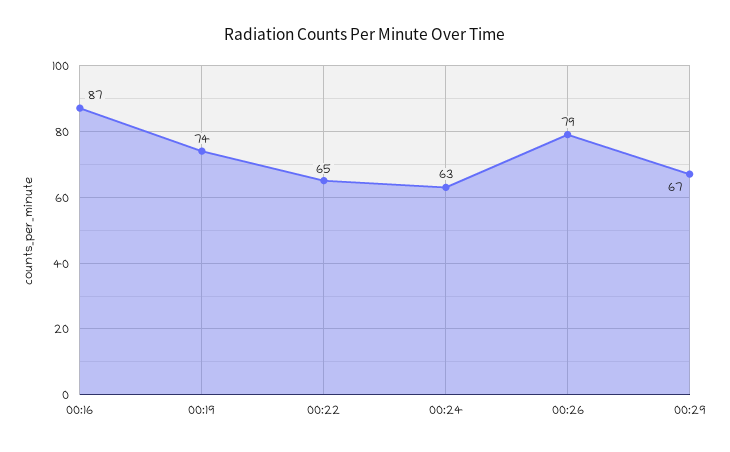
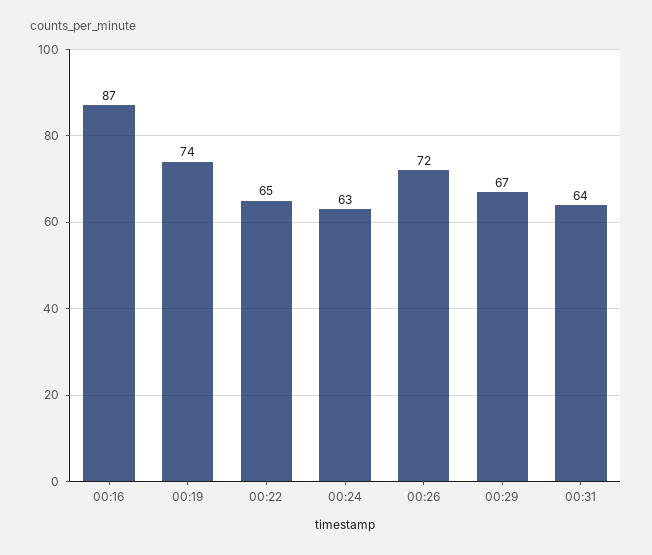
00:26: 79 -> 72
00:31: none -> 64

